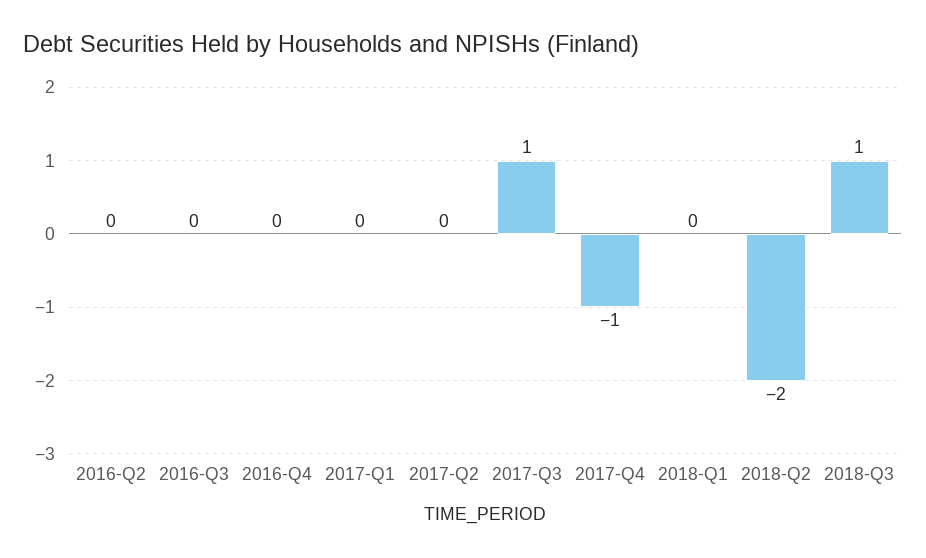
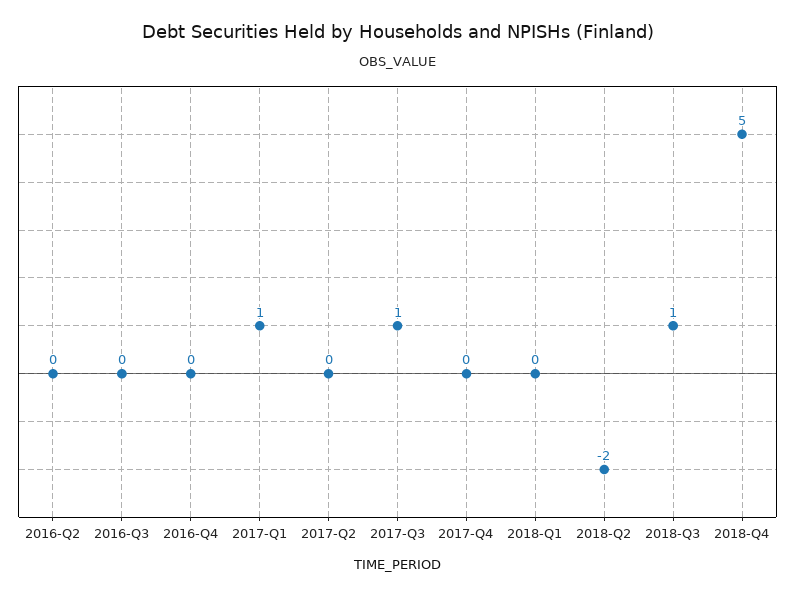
2017-Q1: 0 -> 1
2017-Q4: -1 -> 0
2018-Q4: none -> 5

